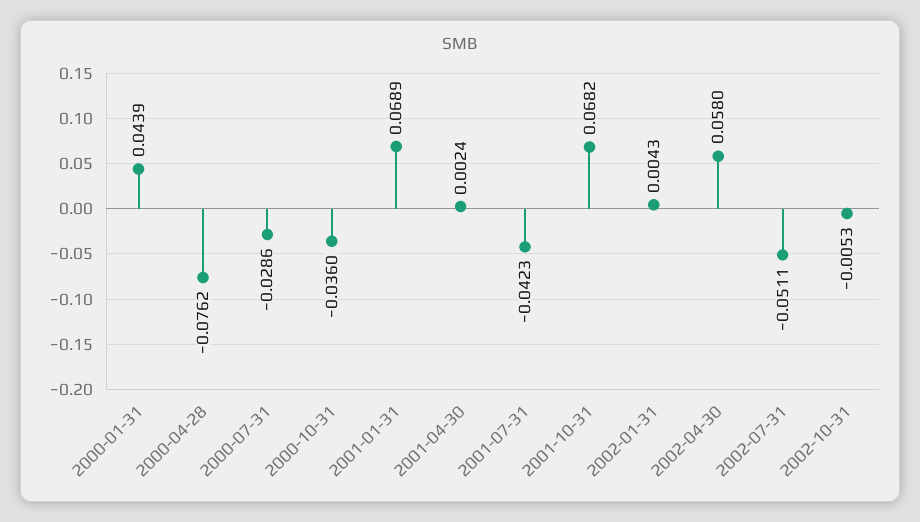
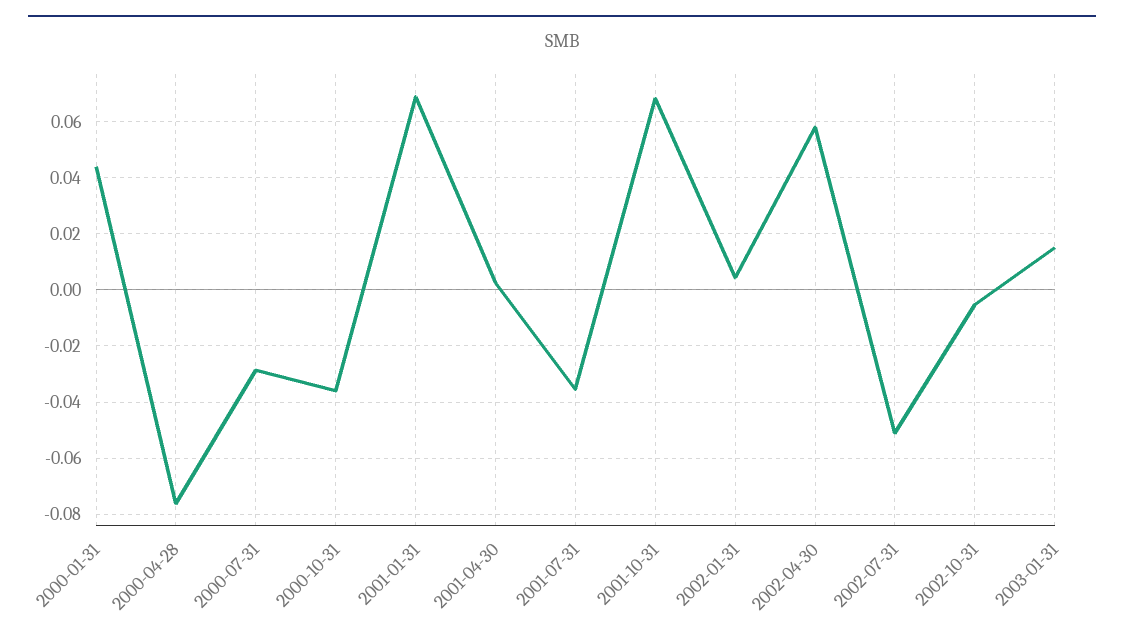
2001-07-31: -0.0423 -> -0.035
2003-01-31: none -> 0.015

